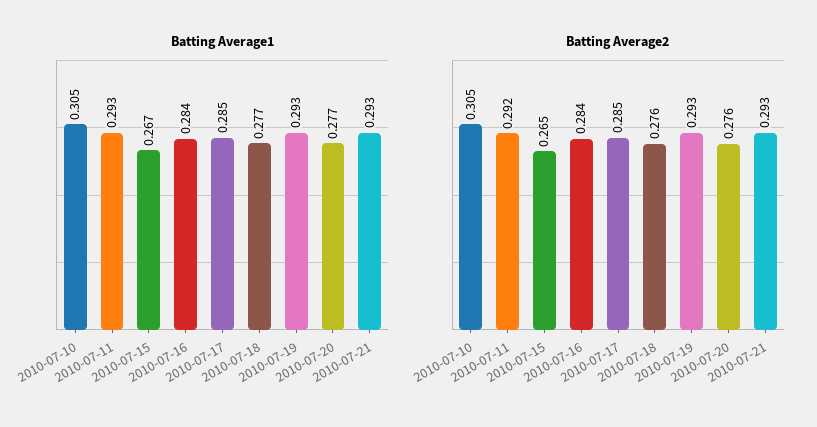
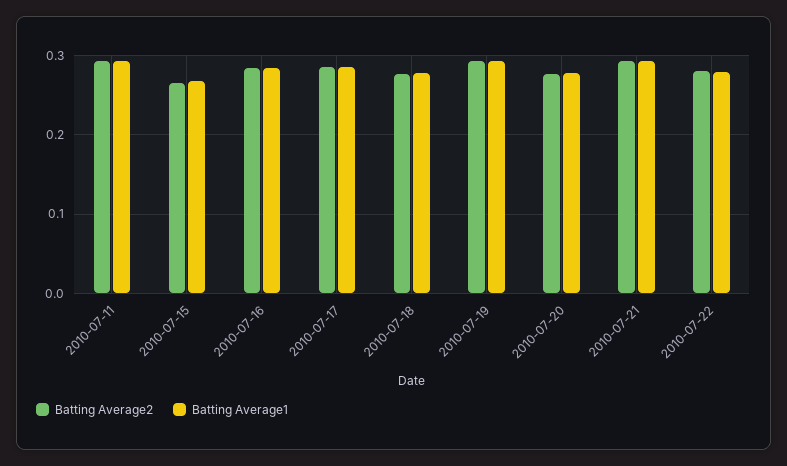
Batting Average1, 2010-07-10: 0.305 -> none
Batting Average2, 2010-07-10: 0.305 -> none
Batting Average2, 2010-07-22: none -> 0.28
Batting Average1, 2010-07-22: none -> 0.28

